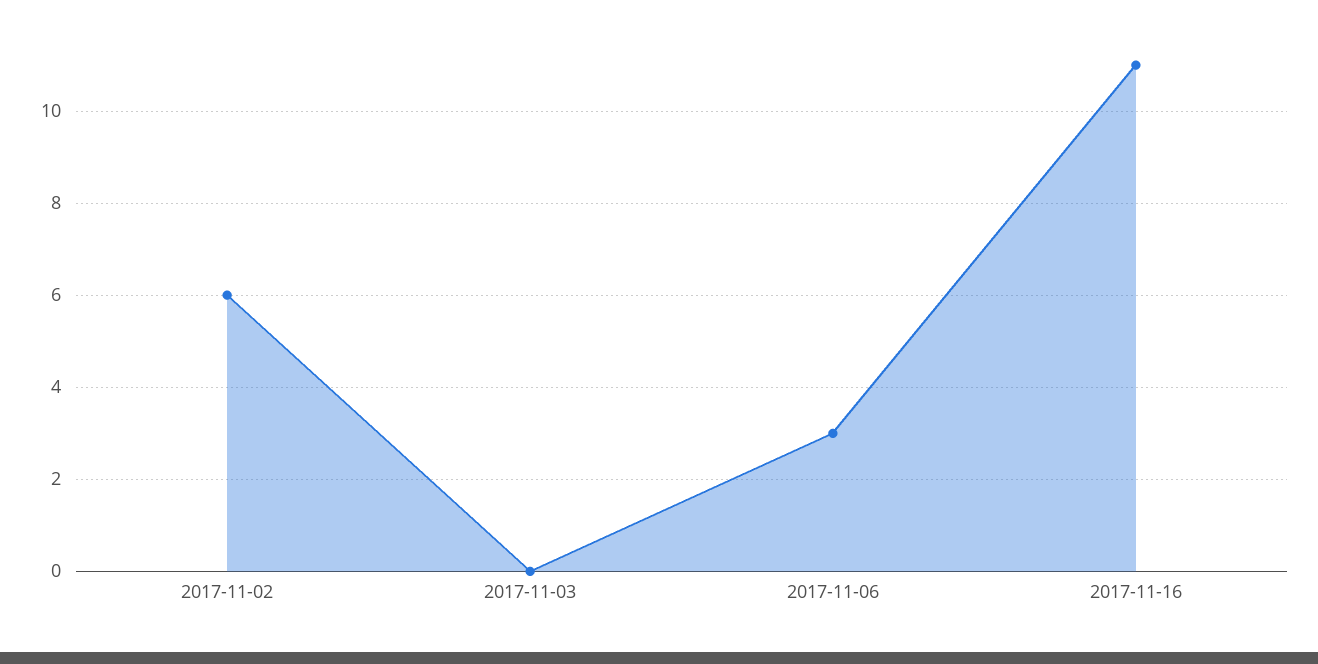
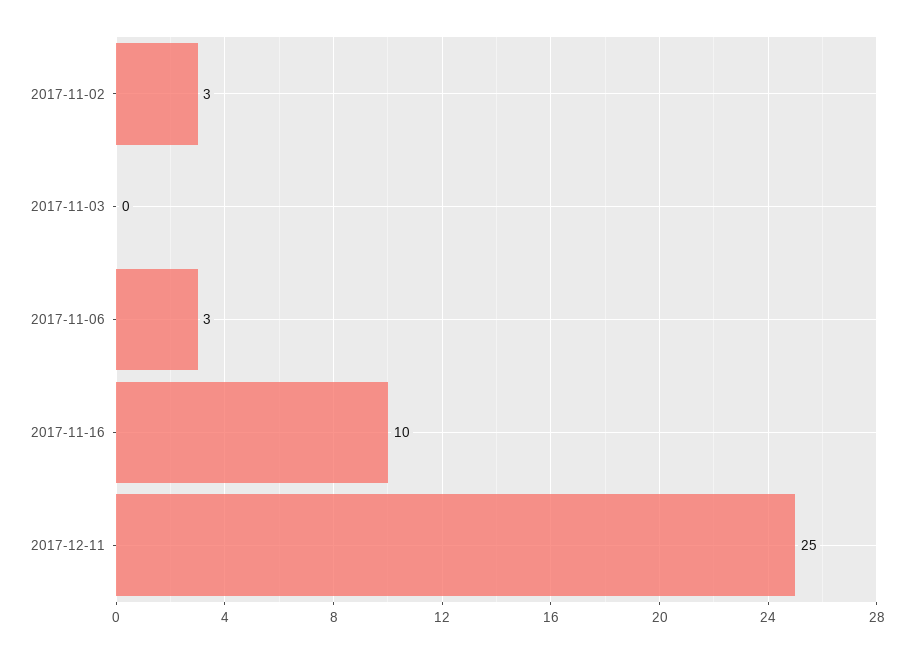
2017-11-02: 6 -> 3
2017-11-16: 11 -> 10
2017-12-11: none -> 25

